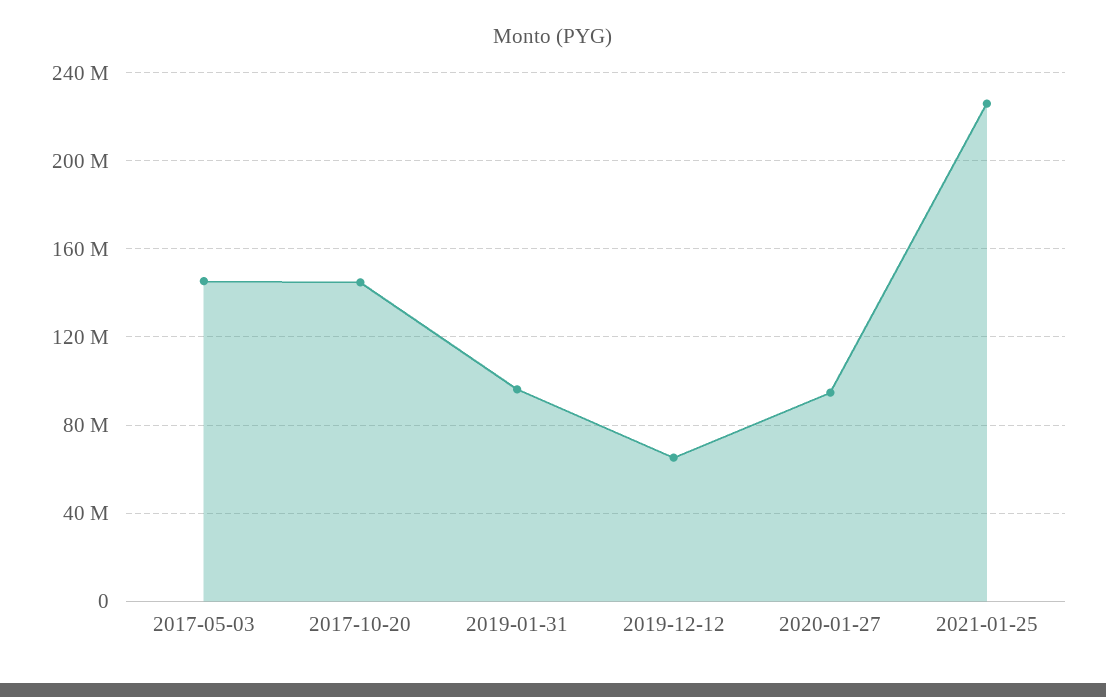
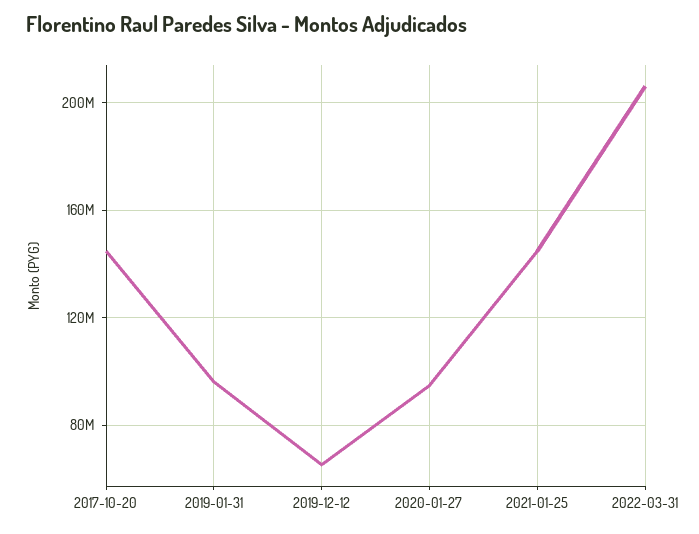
2017-05-03: 145000000 -> none
2021-01-25: 225000000 -> 145000000
2022-03-31: none -> 205000000

